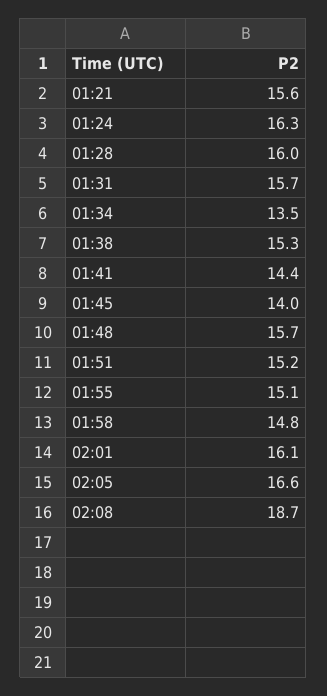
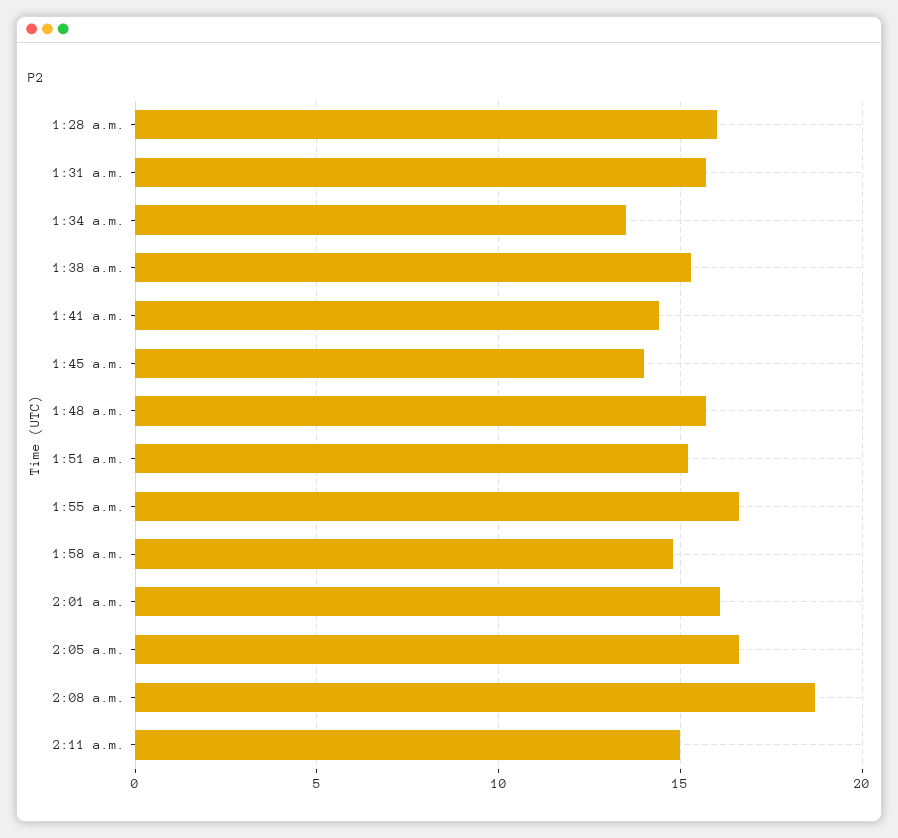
01:21: 15.6 -> none
01:24: 16.3 -> none
01:55: 15.1 -> 16.5
2:11 a.m.: none -> 15

